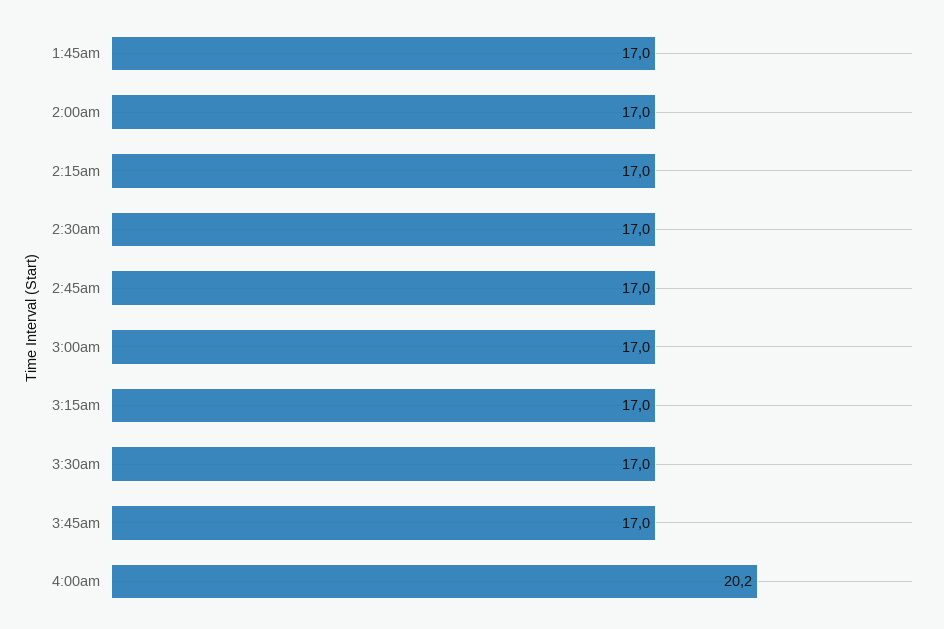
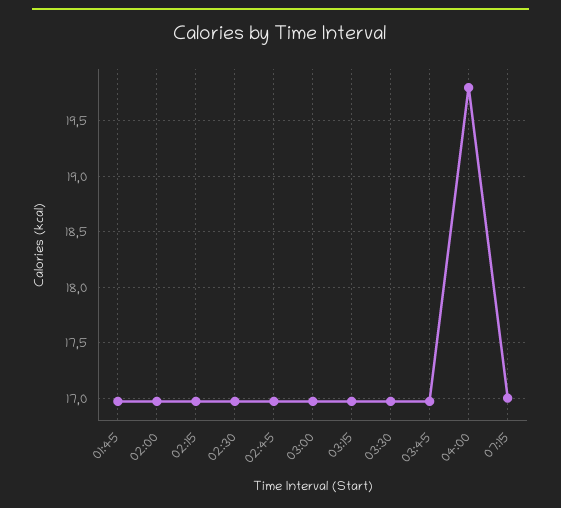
4:00am: 20.2 -> 19.8
07:15: none -> 17

